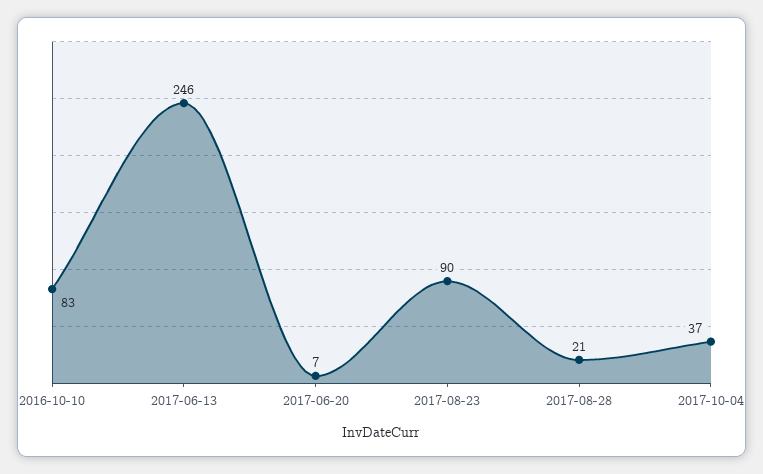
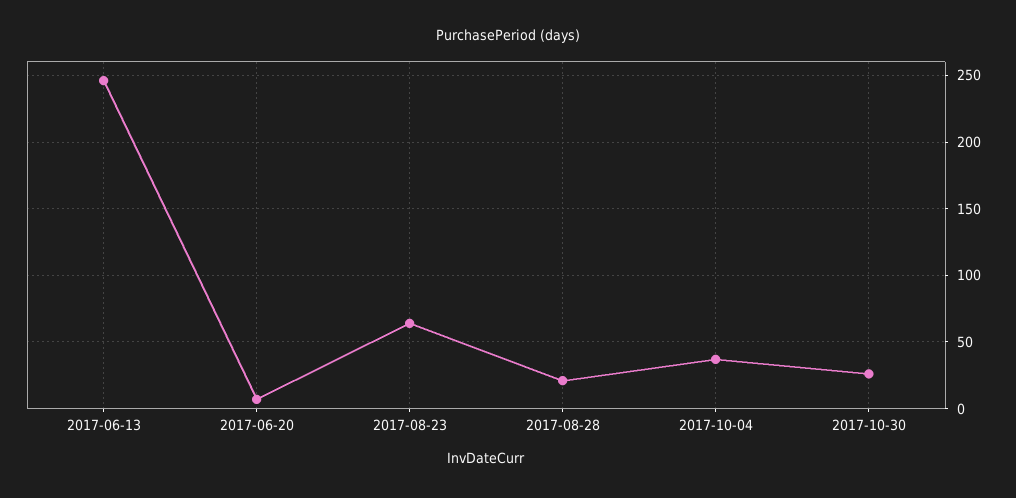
2016-10-10: 83 -> none
2017-08-23: 90 -> 65
2017-10-30: none -> 25

